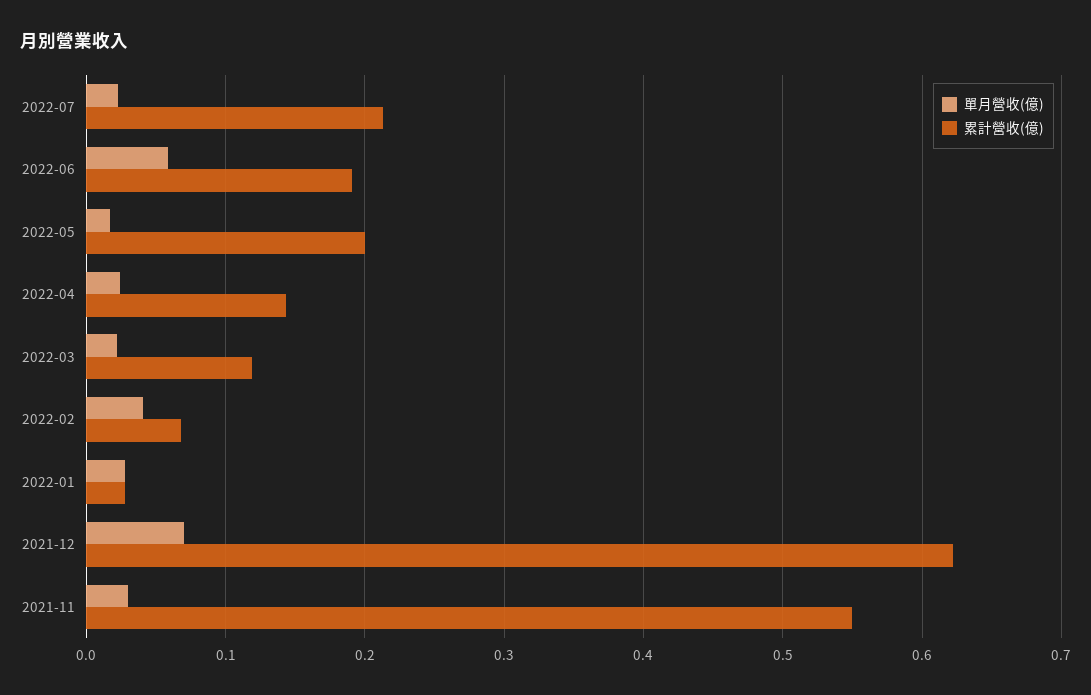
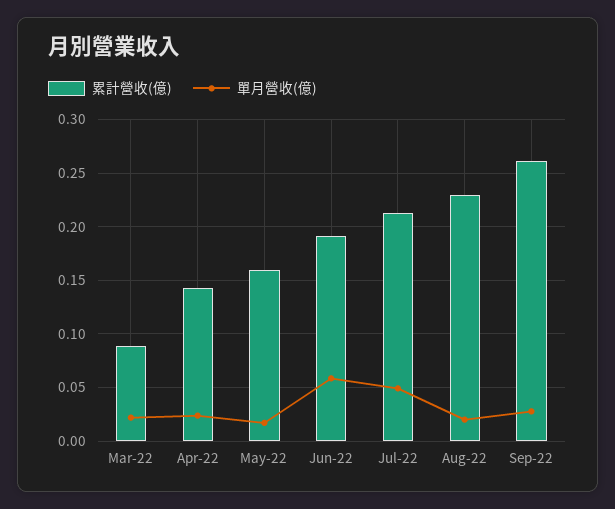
單月營收(億), 2022-07: 0.02 -> 0.05
累計營收(億), 2022-05: 0.2 -> 0.16
累計營收(億), 2022-03: 0.12 -> 0.09
單月營收(億), 2022-02: 0.04 -> none
累計營收(億), 2022-02: 0.07 -> none
單月營收(億), 2022-01: 0.03 -> none
累計營收(億), 2022-01: 0.03 -> none
單月營收(億), 2021-12: 0.07 -> none
累計營收(億), 2021-12: 0.62 -> none
單月營收(億), 2021-11: 0.03 -> none
累計營收(億), 2021-11: 0.55 -> none
累計營收(億), Aug-22: none -> 0.23
單月營收(億), Aug-22: none -> 0.02
累計營收(億), Sep-22: none -> 0.26
單月營收(億), Sep-22: none -> 0.03

